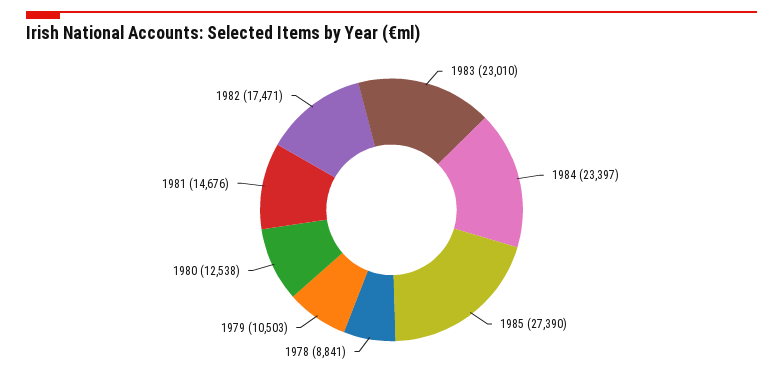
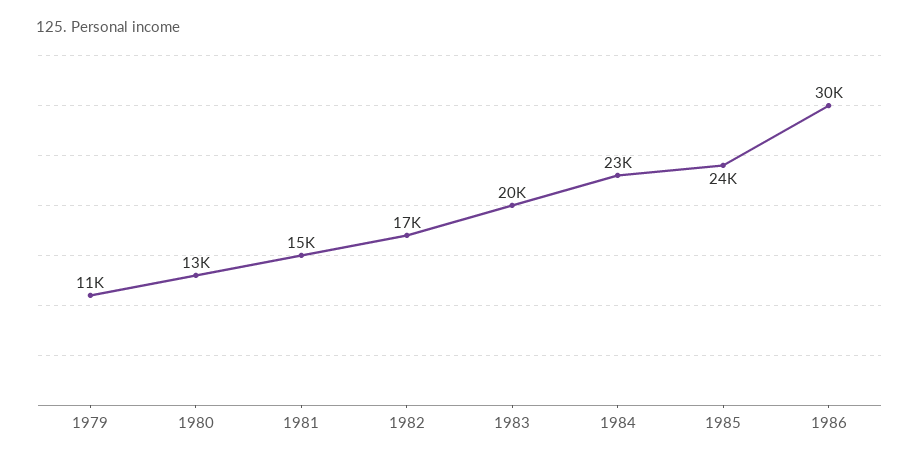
1983: 23010 -> 20000
1985: 27390 -> 24000
1978: 8841 -> none
1986: none -> 30000

